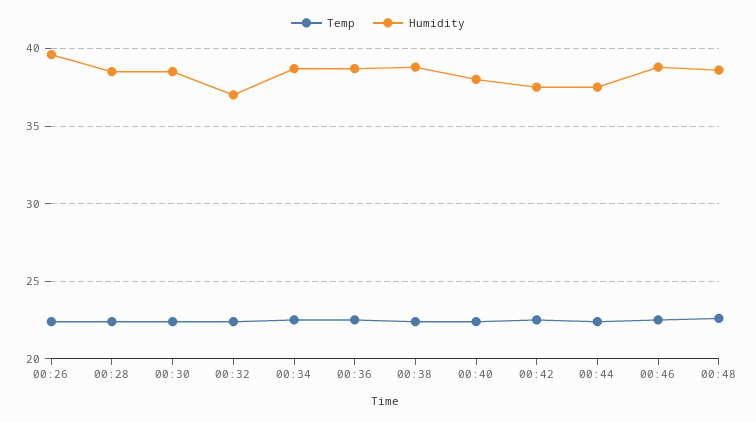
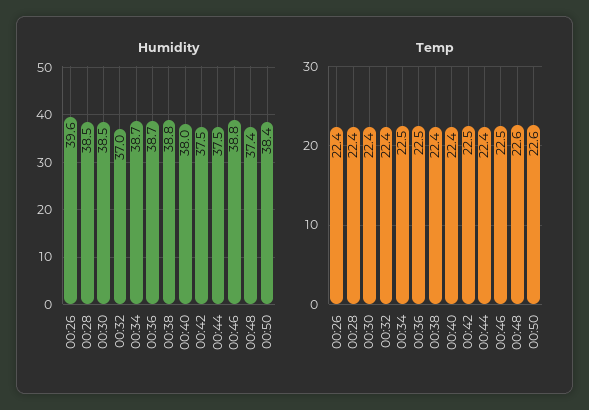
Humidity, 00:48: 38.5 -> 37.4
Humidity, 00:50: none -> 38.4
Temp, 00:50: none -> 22.6

